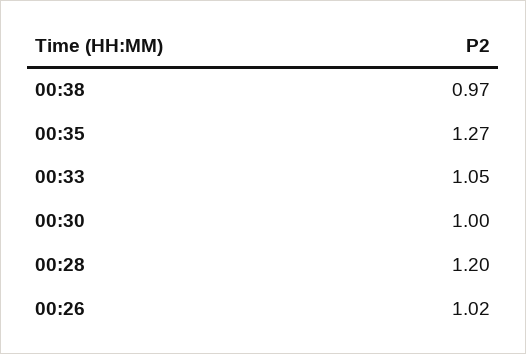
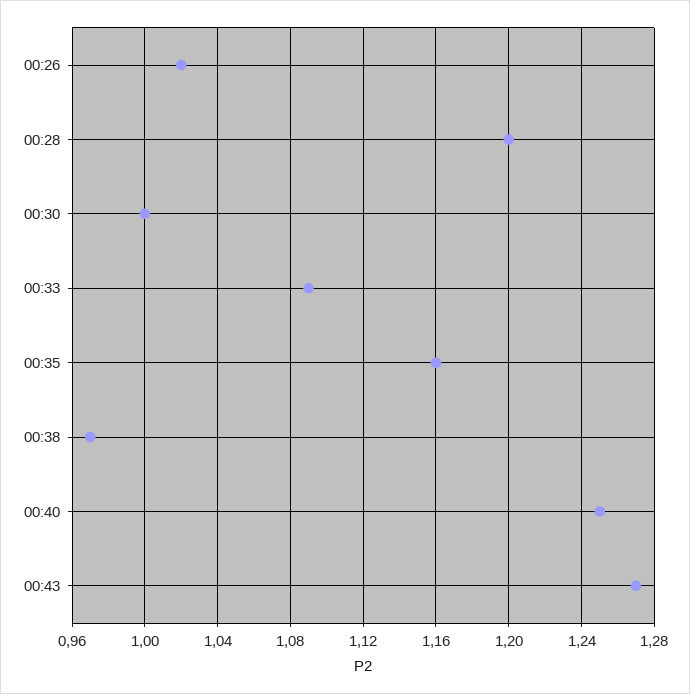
00:35: 1.27 -> 1.16
00:33: 1.05 -> 1.09
00:40: none -> 1.25
00:43: none -> 1.27

